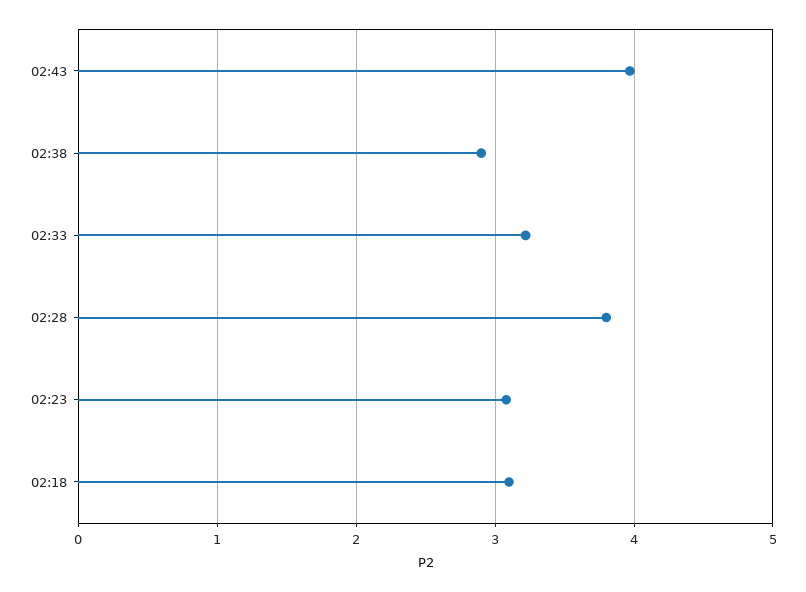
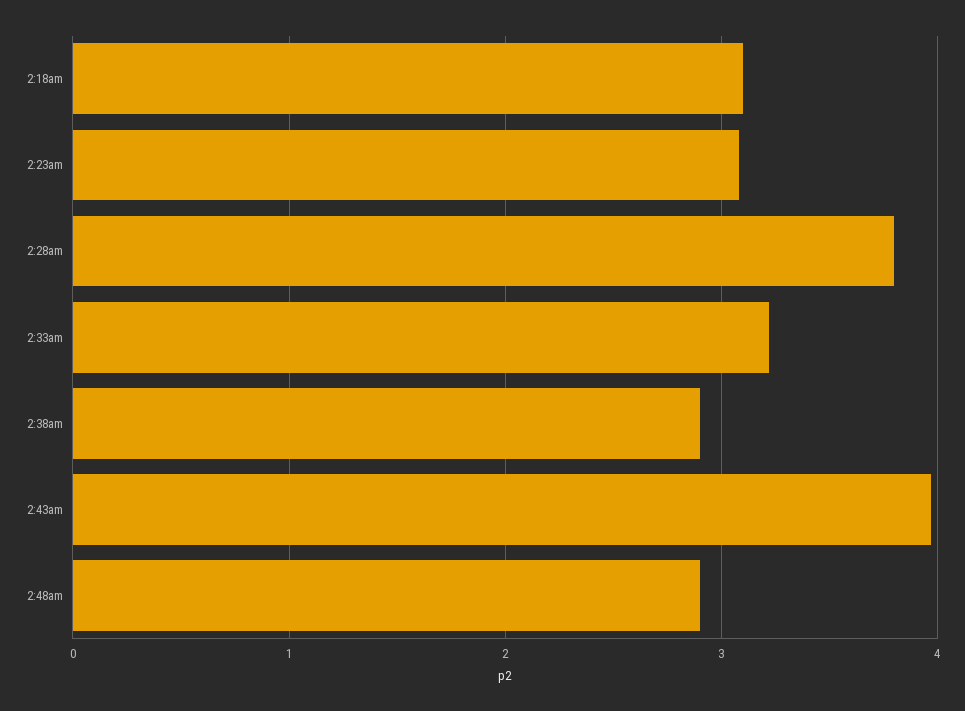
2:48am: none -> 2.9

